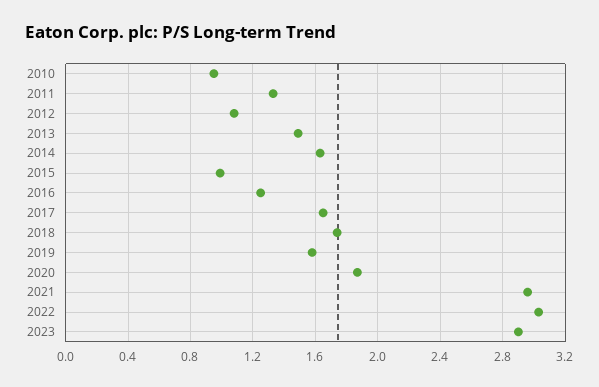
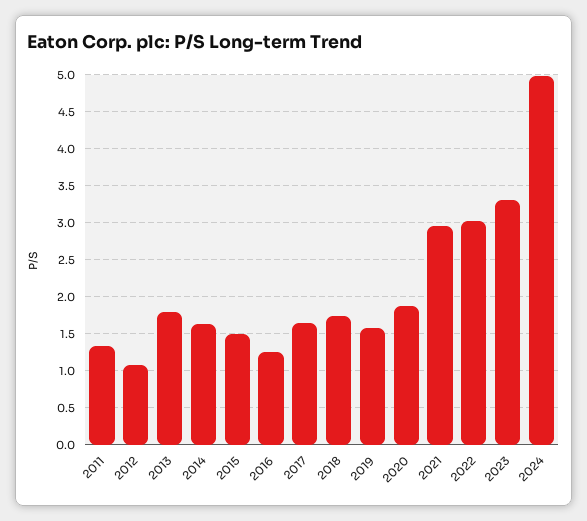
2010: 0.95 -> none
2013: 1.5 -> 1.8
2015: 1 -> 1.5
2023: 2.9 -> 3.3
2024: none -> 5

